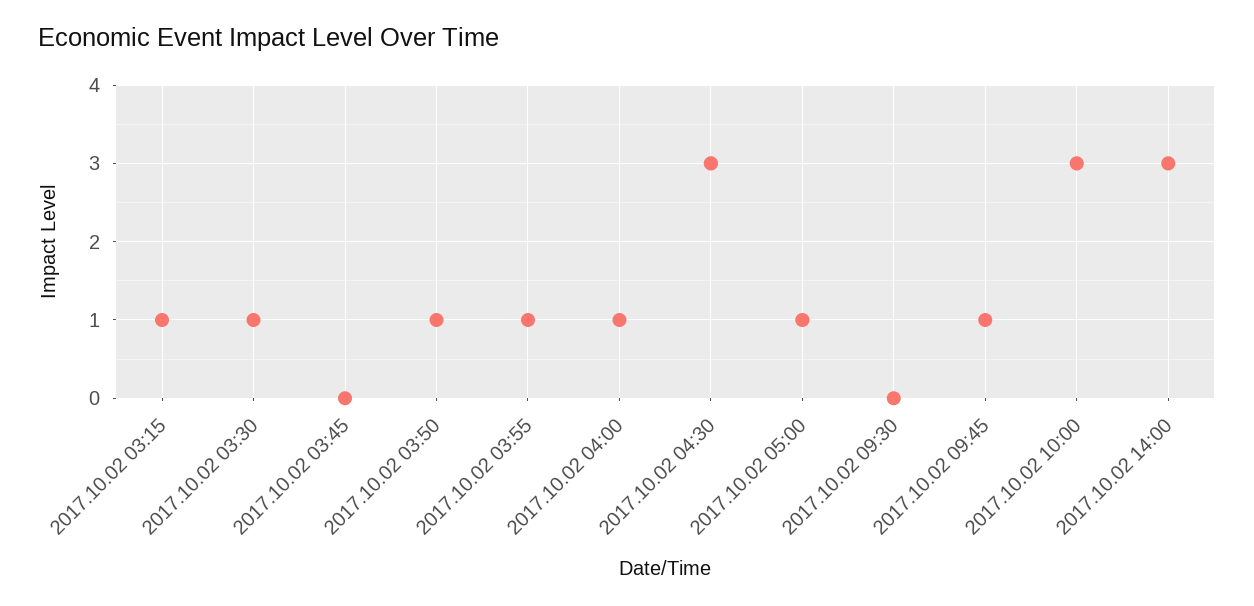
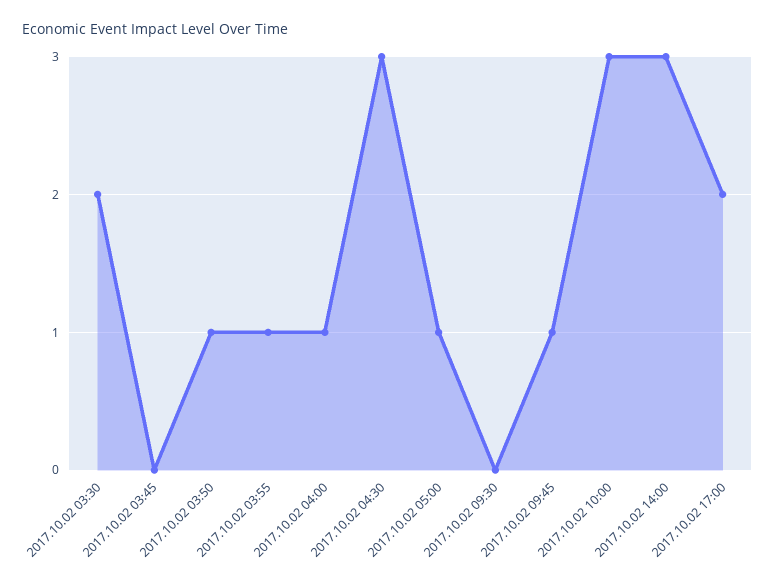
2017.10.02 03:15: 1 -> none
2017.10.02 03:30: 1 -> 2
2017.10.02 17:00: none -> 2

